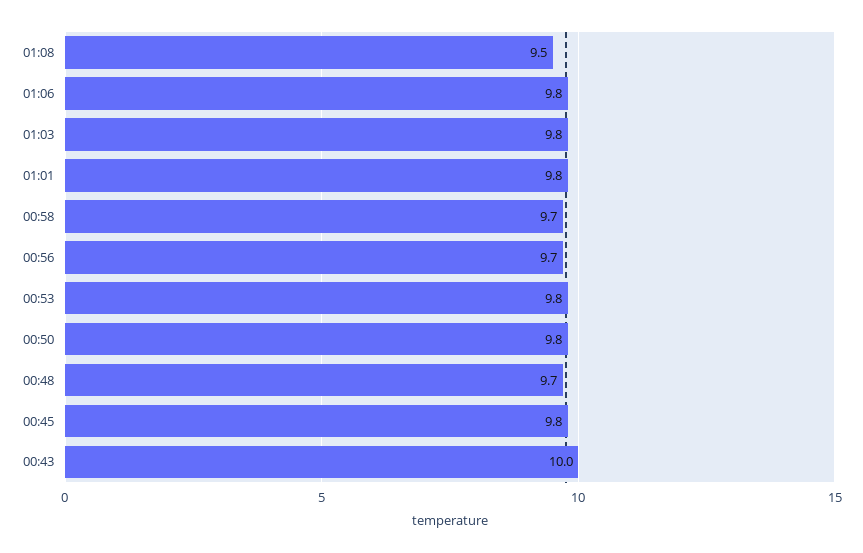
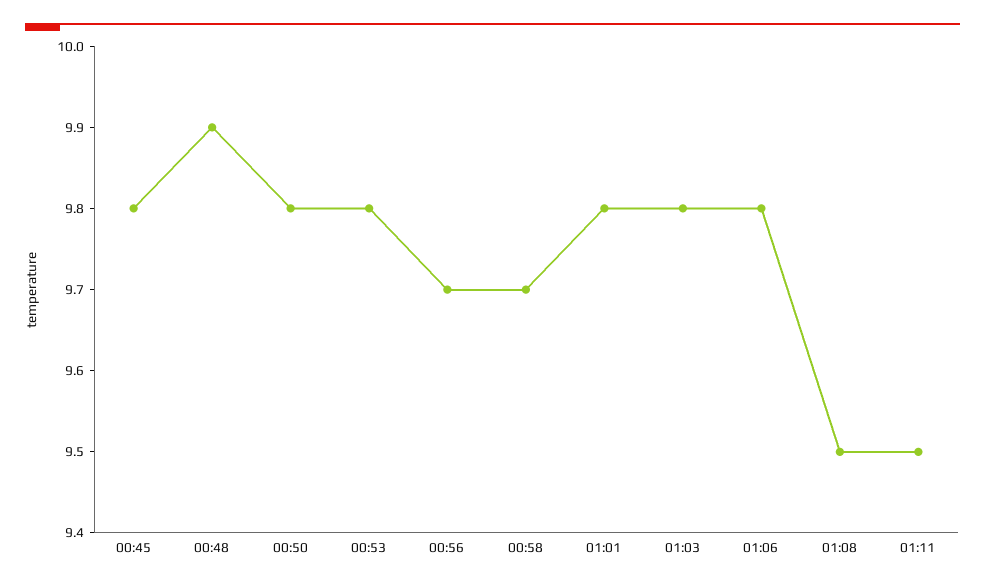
00:48: 9.7 -> 9.9
00:43: 10 -> none
01:11: none -> 9.5

